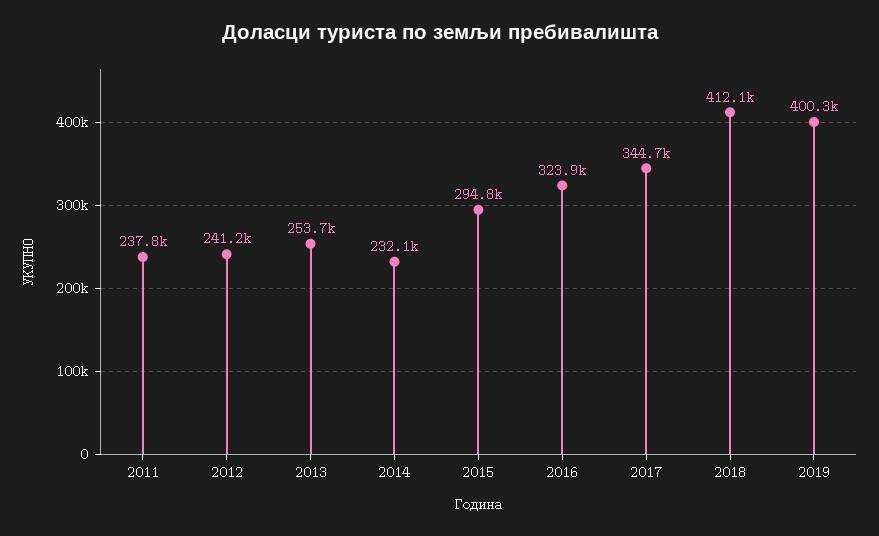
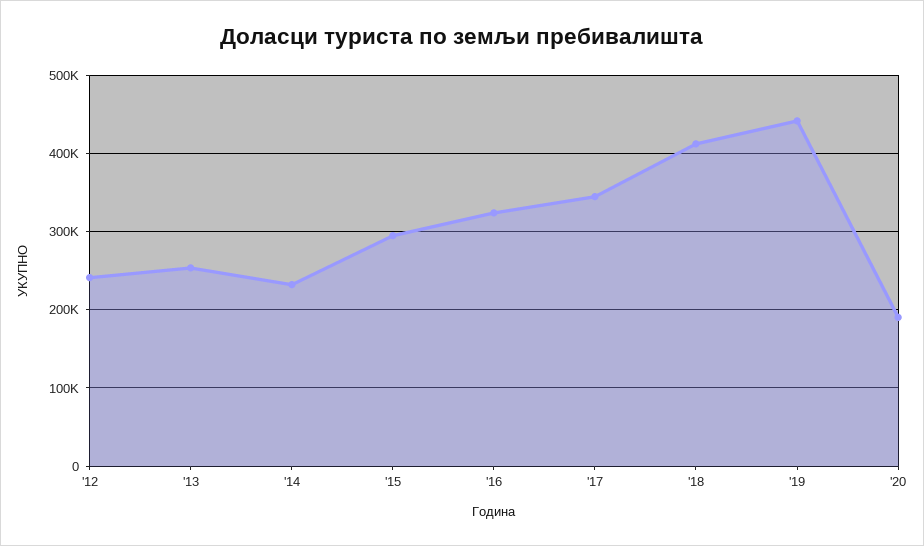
2011: 237800 -> none
2019: 400300 -> 440000
'20: none -> 190000

